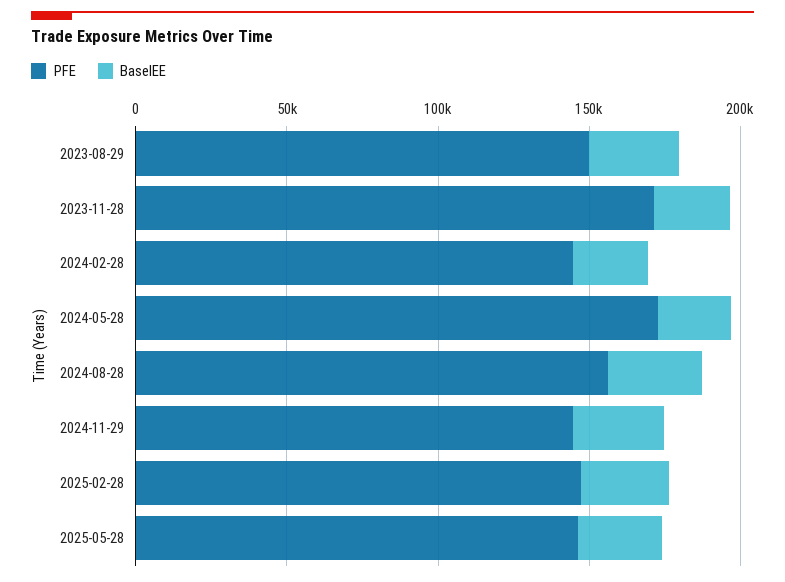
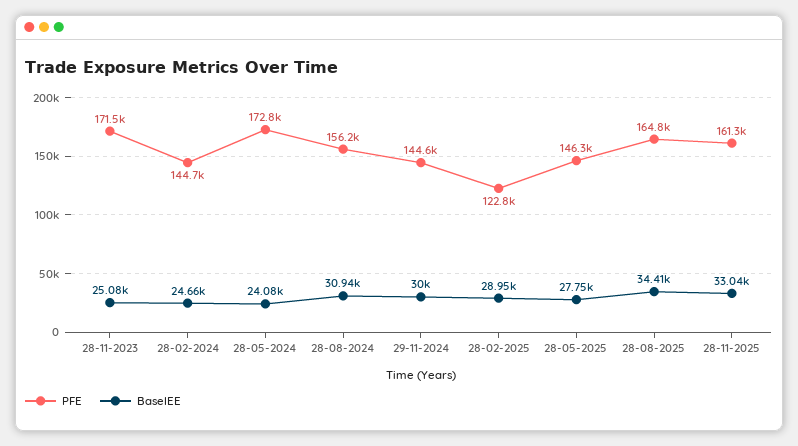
PFE, 2023-08-29: 150000 -> none
BaselEE, 2023-08-29: 30000 -> none
PFE, 2025-02-28: 150000 -> 122800
PFE, 28-08-2025: none -> 164800
BaselEE, 28-08-2025: none -> 34410
PFE, 28-11-2025: none -> 161300
BaselEE, 28-11-2025: none -> 33040

